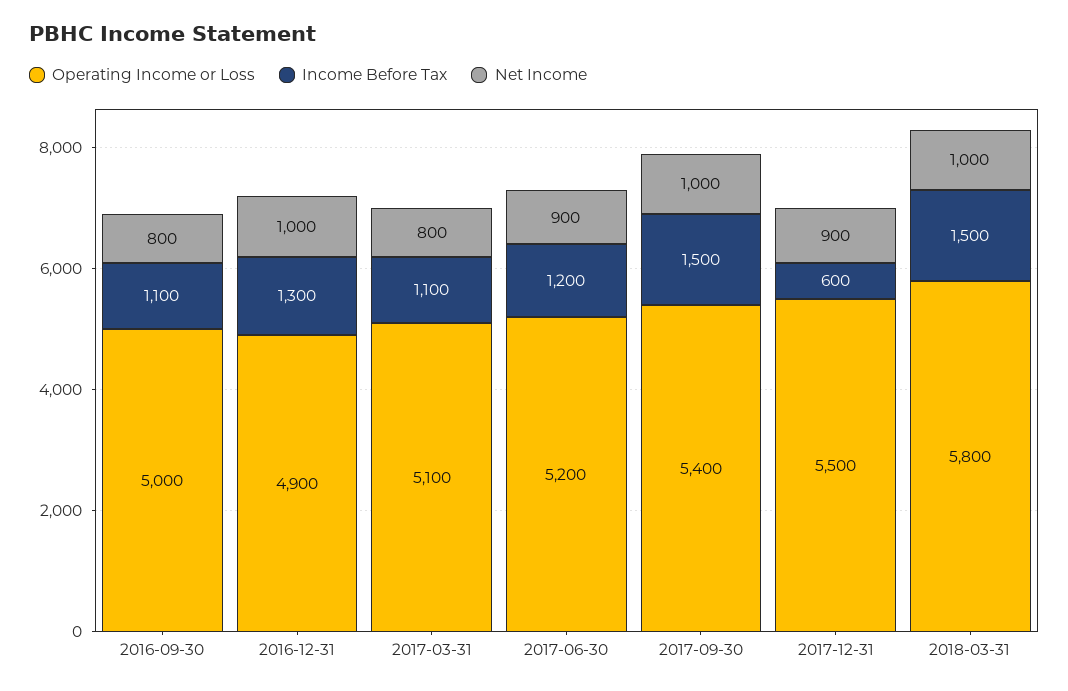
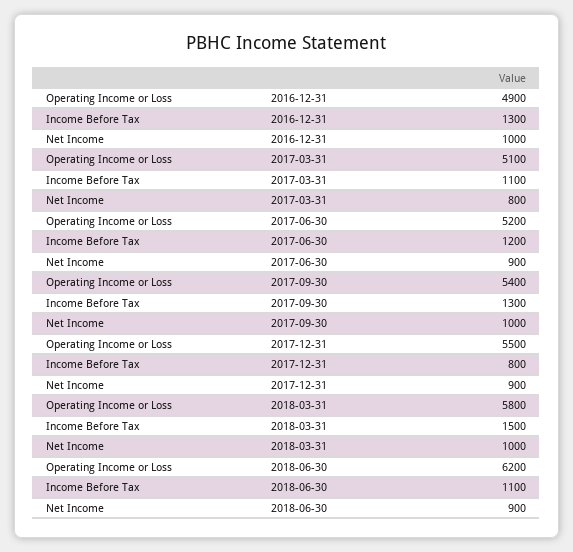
Operating Income or Loss, 2016-09-30: 5000 -> none
Income Before Tax, 2016-09-30: 1100 -> none
Net Income, 2016-09-30: 800 -> none
Income Before Tax, 2017-09-30: 1500 -> 1300
Income Before Tax, 2017-12-31: 600 -> 800
Operating Income or Loss, 2018-06-30: none -> 6200
Income Before Tax, 2018-06-30: none -> 1100
Net Income, 2018-06-30: none -> 900

